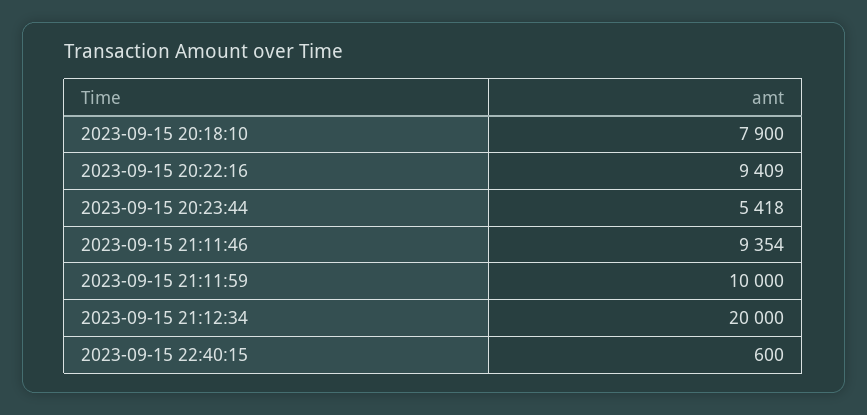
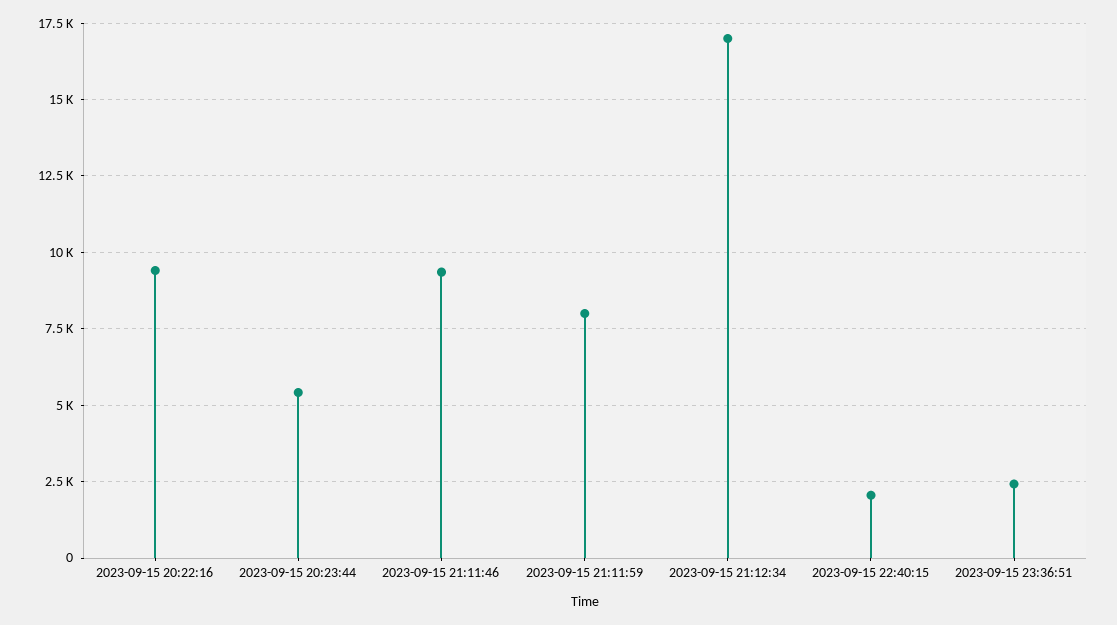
2023-09-15 20:18:10: 7900 -> none
2023-09-15 21:11:59: 10000 -> 8000
2023-09-15 21:12:34: 20000 -> 17000
2023-09-15 22:40:15: 600 -> 2000
2023-09-15 23:36:51: none -> 2500

